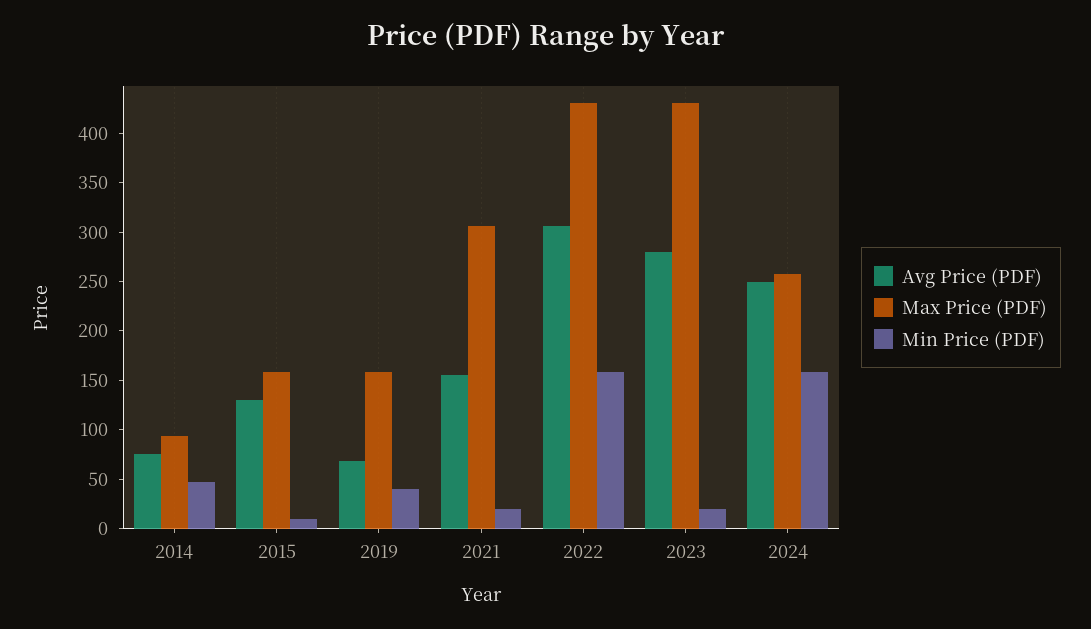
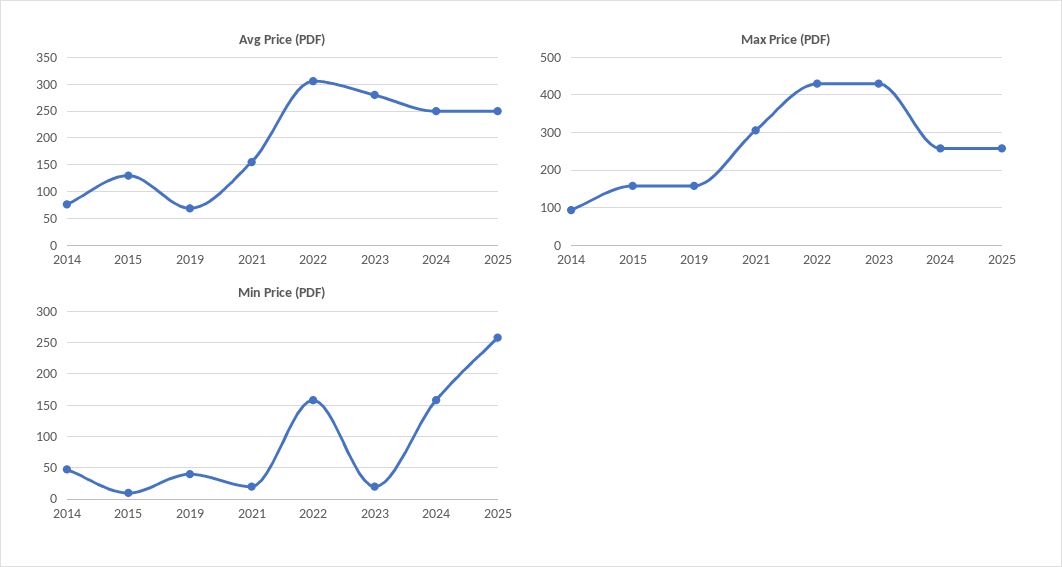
Avg Price (PDF), 2025: none -> 250
Max Price (PDF), 2025: none -> 260
Min Price (PDF), 2025: none -> 260

